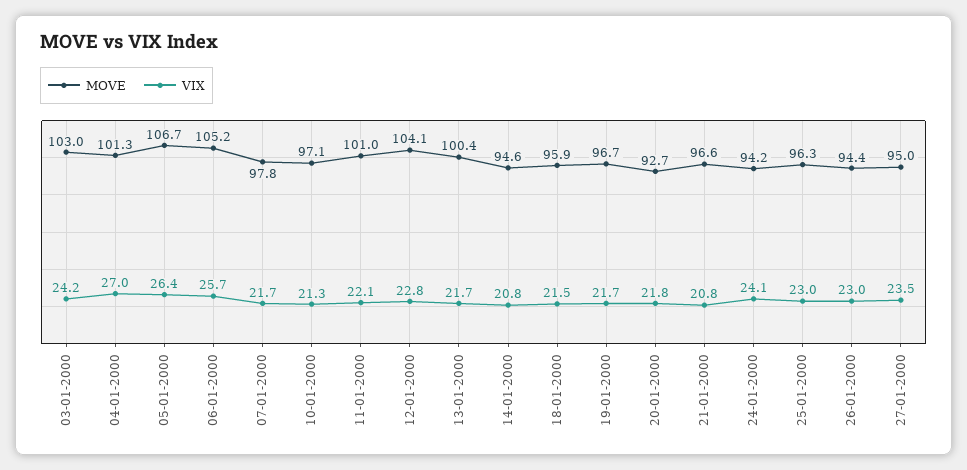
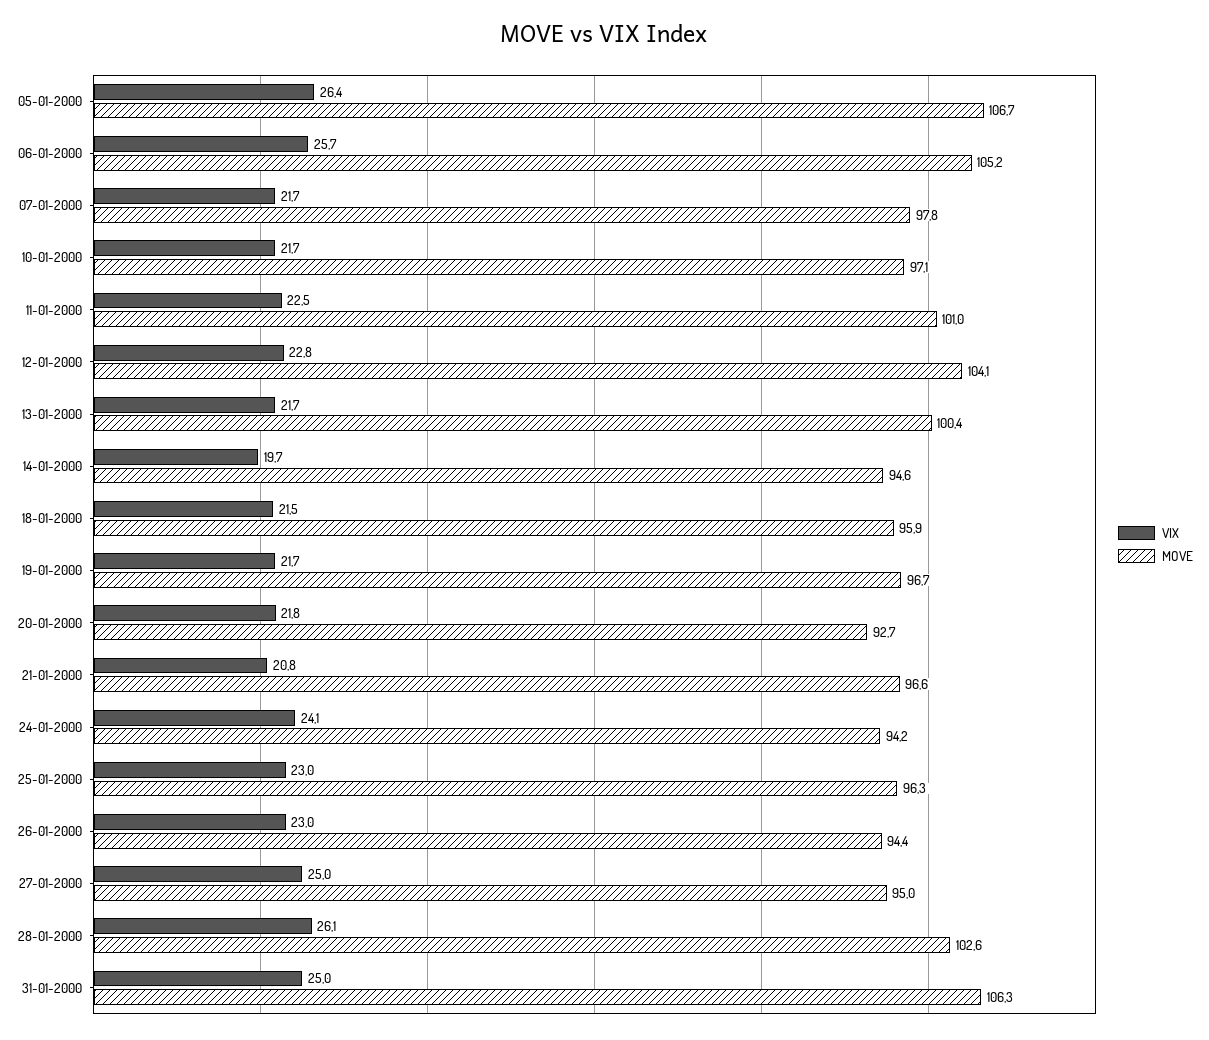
MOVE, 03-01-2000: 103 -> none
VIX, 03-01-2000: 24.2 -> none
MOVE, 04-01-2000: 101.3 -> none
VIX, 04-01-2000: 27 -> none
VIX, 10-01-2000: 21.3 -> 21.7
VIX, 11-01-2000: 22.1 -> 22.5
VIX, 14-01-2000: 20.8 -> 19.7
VIX, 27-01-2000: 23.5 -> 25
VIX, 28-01-2000: none -> 26.1
MOVE, 28-01-2000: none -> 102.6
VIX, 31-01-2000: none -> 25
MOVE, 31-01-2000: none -> 106.3

